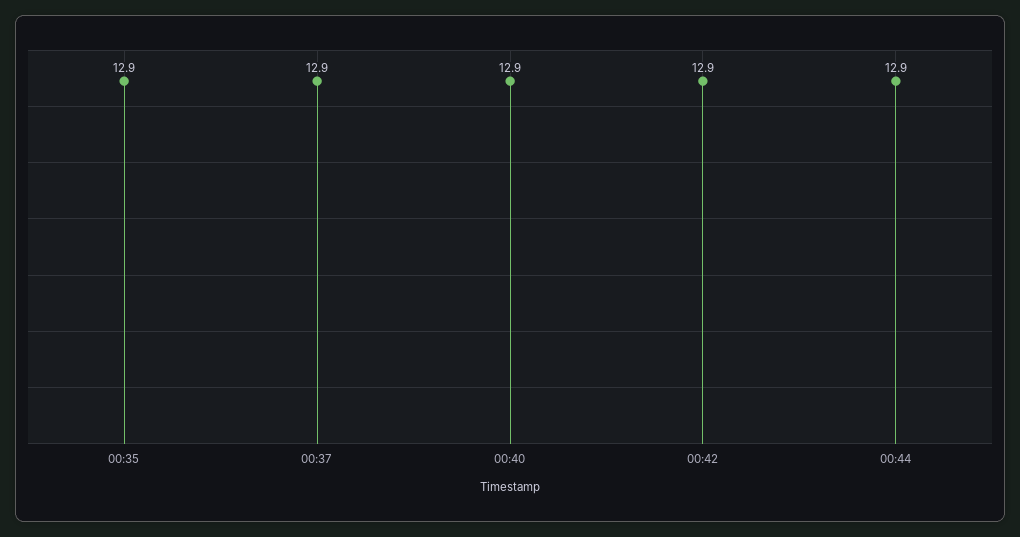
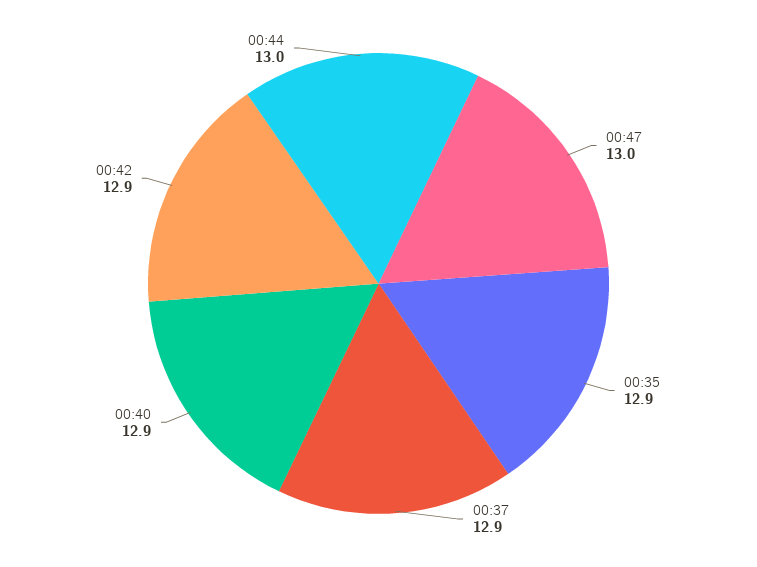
00:44: 12.9 -> 13
00:47: none -> 13

